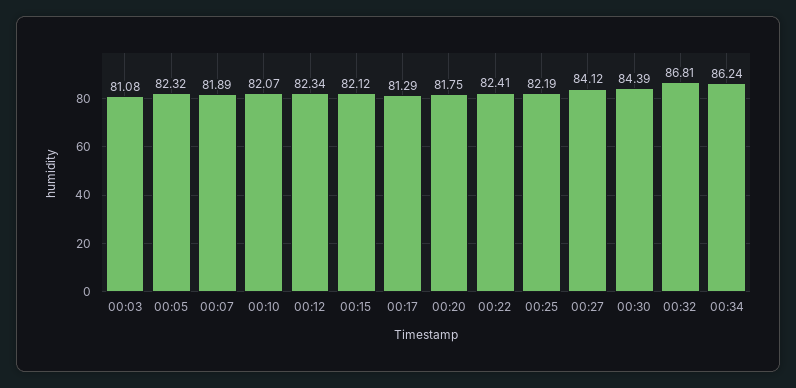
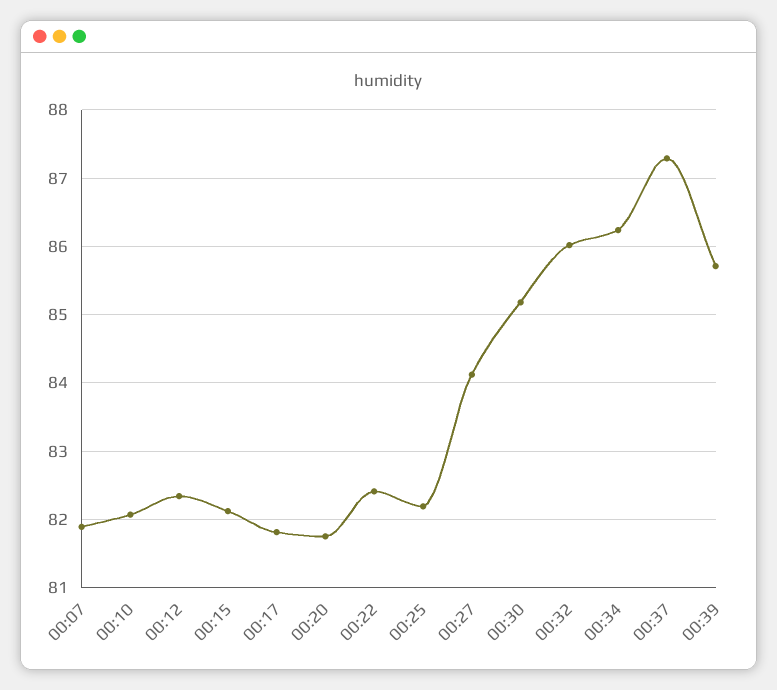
00:03: 81.08 -> none
00:05: 82.32 -> none
00:17: 81.29 -> 81.8
00:30: 84.39 -> 85.2
00:32: 86.81 -> 86
00:37: none -> 87.3
00:39: none -> 85.7

